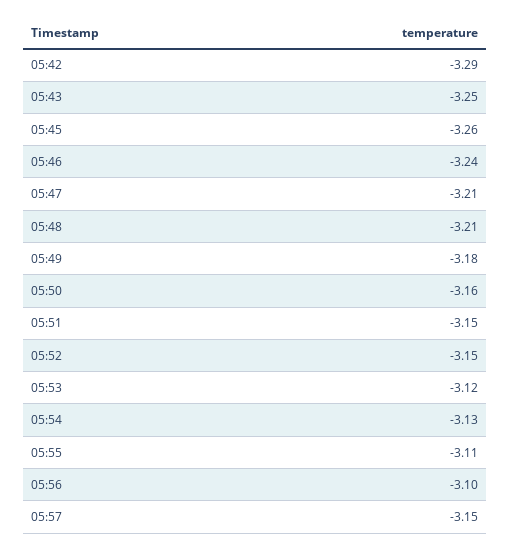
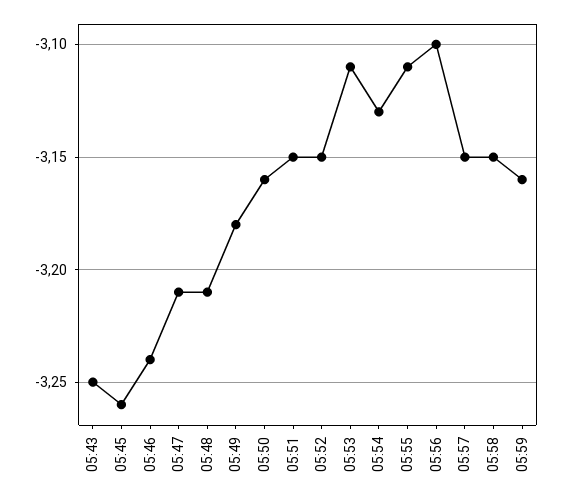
05:42: -3.29 -> none
05:53: -3.12 -> -3.11
05:58: none -> -3.15
05:59: none -> -3.16

